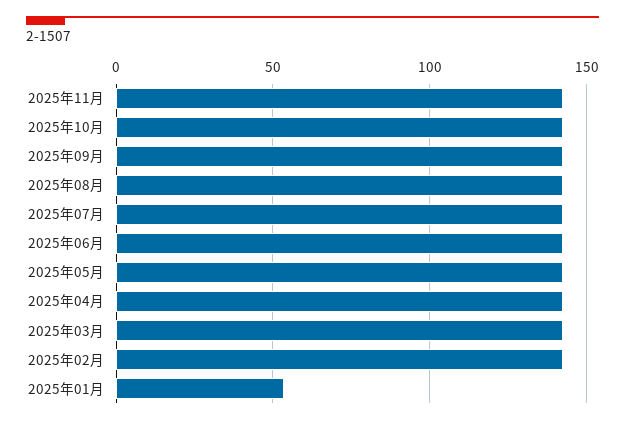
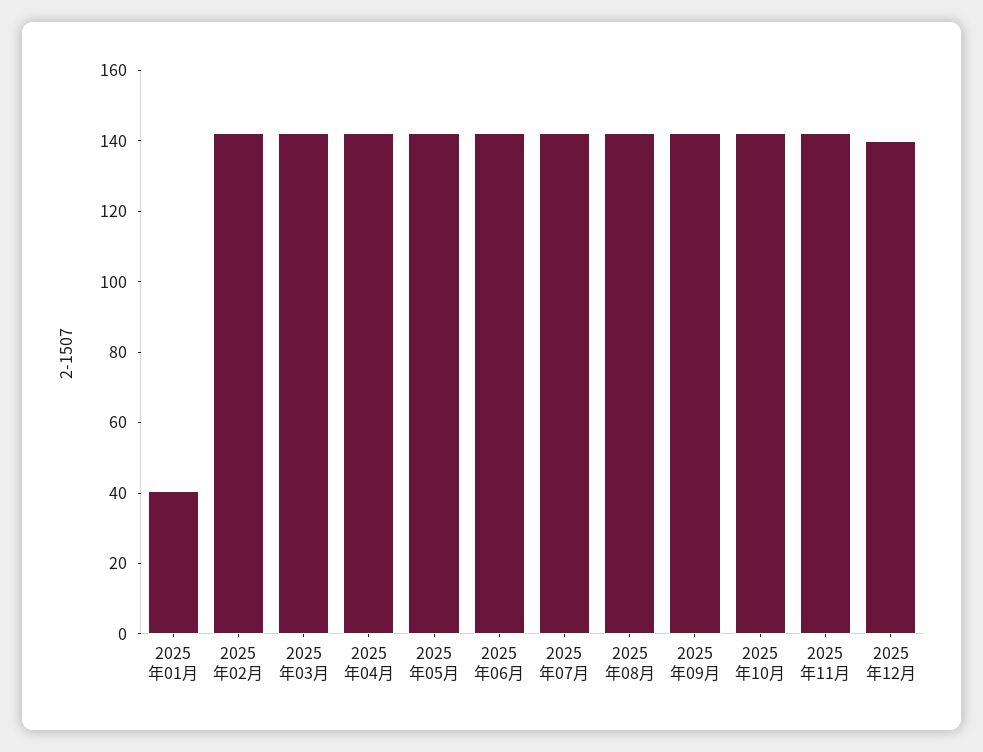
2025年01月: 55 -> 40
2025年12月: none -> 140

